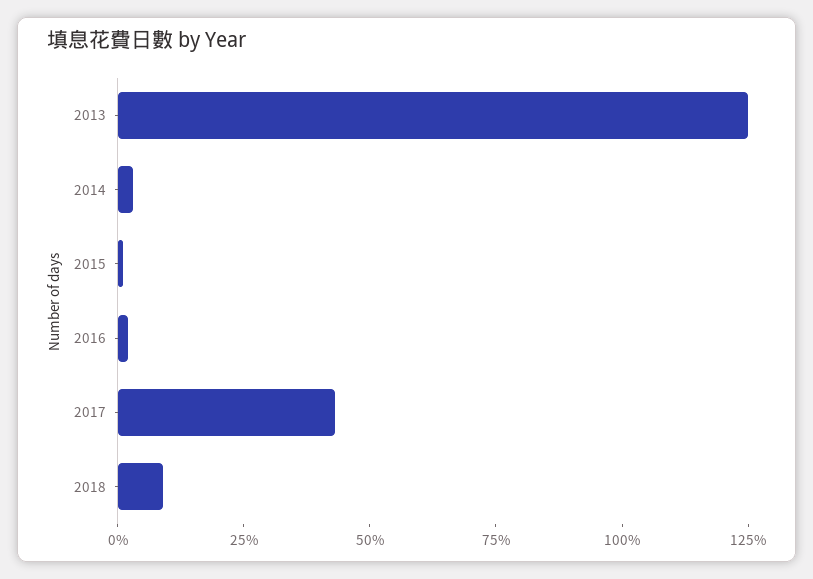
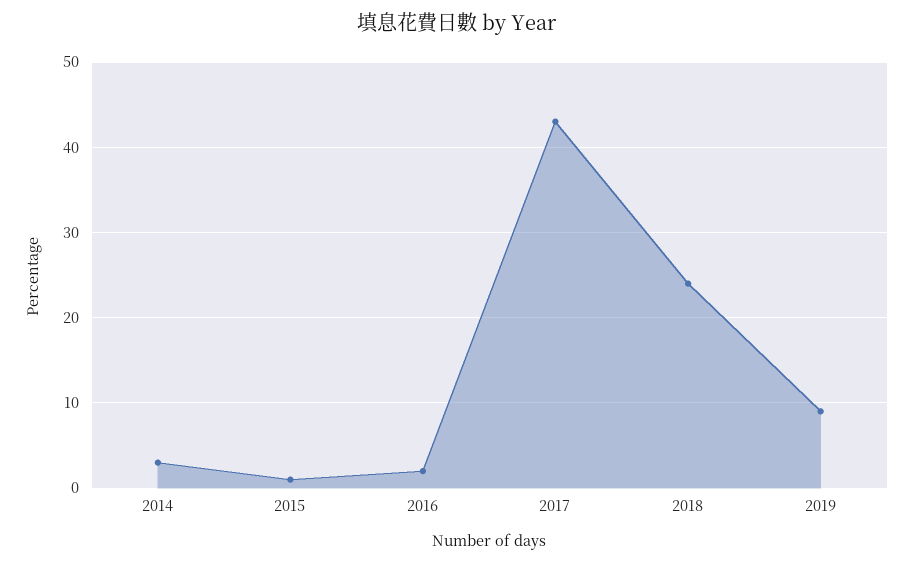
2013: 125 -> none
2018: 10 -> 24
2019: none -> 9

